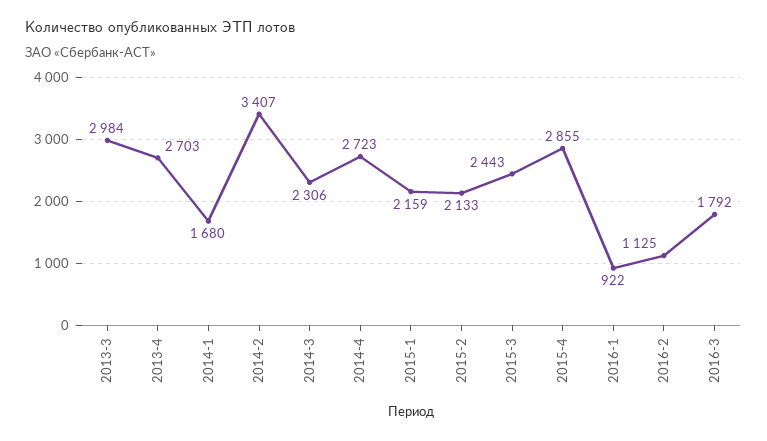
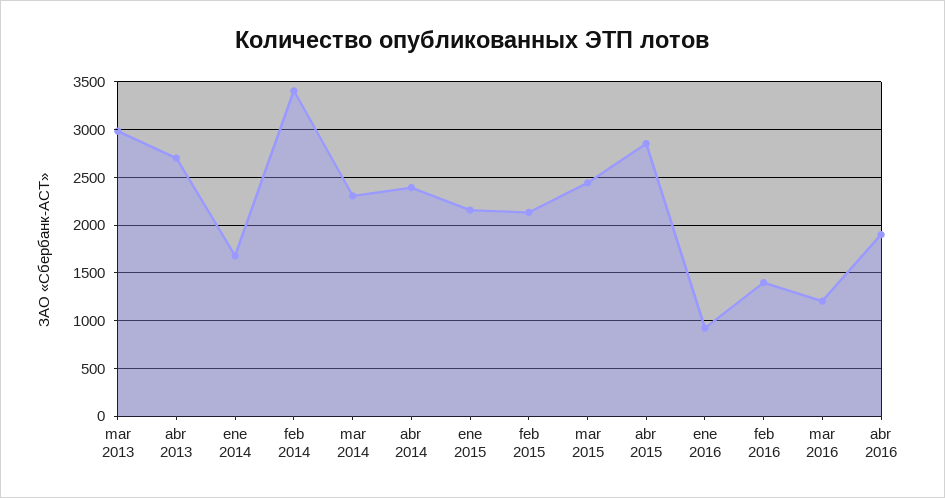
2014-4: 2723 -> 2400
2016-2: 1125 -> 1400
2016-3: 1792 -> 1200
abr 2016: none -> 1900

